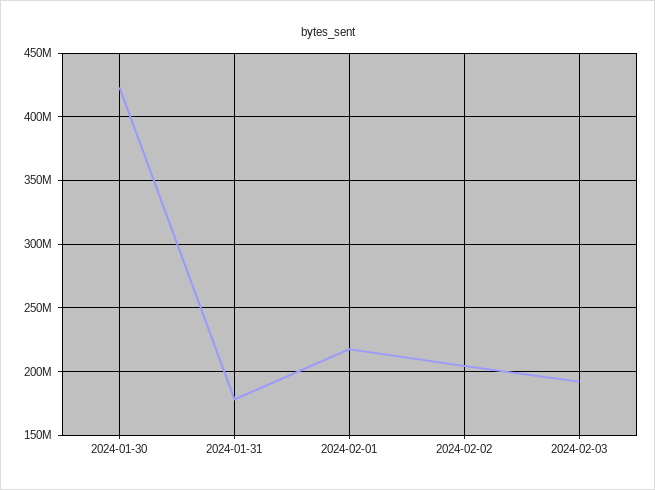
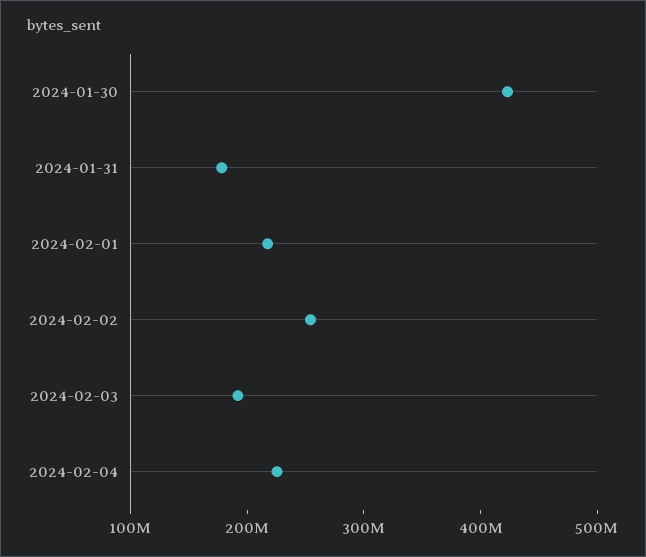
2024-02-02: 205000000 -> 260000000
2024-02-04: none -> 220000000

